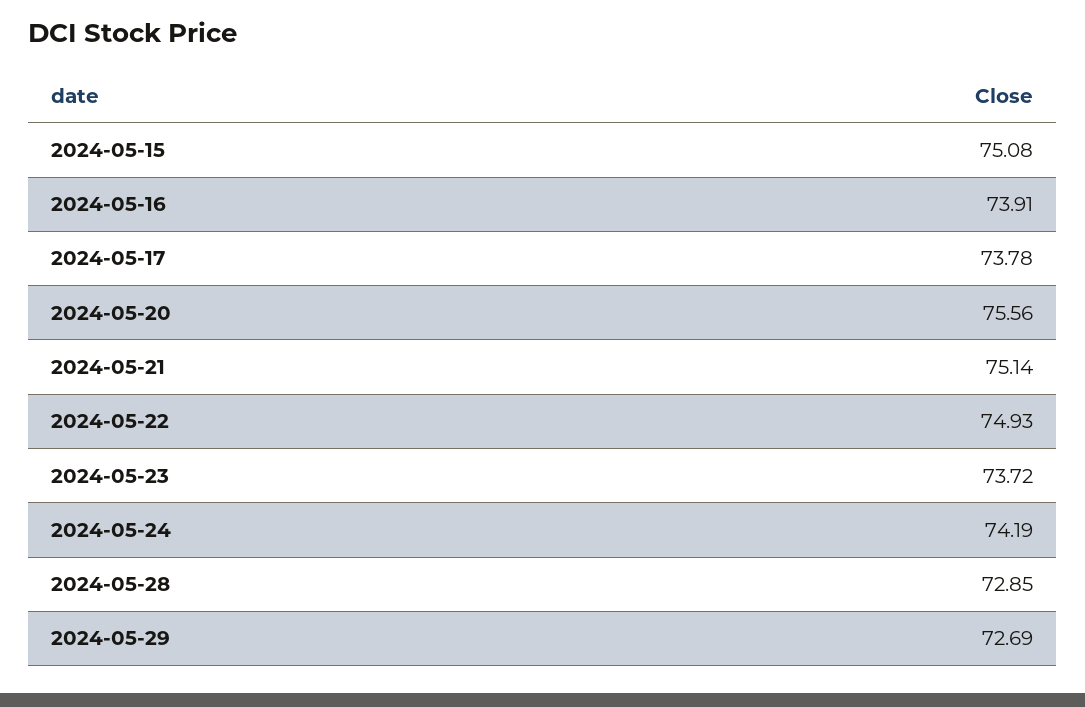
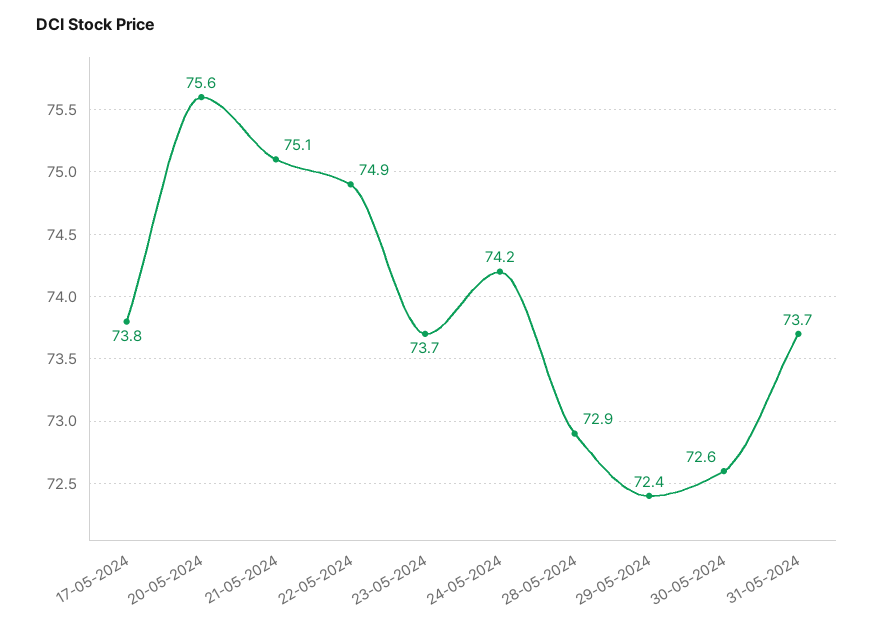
2024-05-15: 75.08 -> none
2024-05-16: 73.91 -> none
2024-05-29: 72.69 -> 72.4
30-05-2024: none -> 72.6
31-05-2024: none -> 73.7

